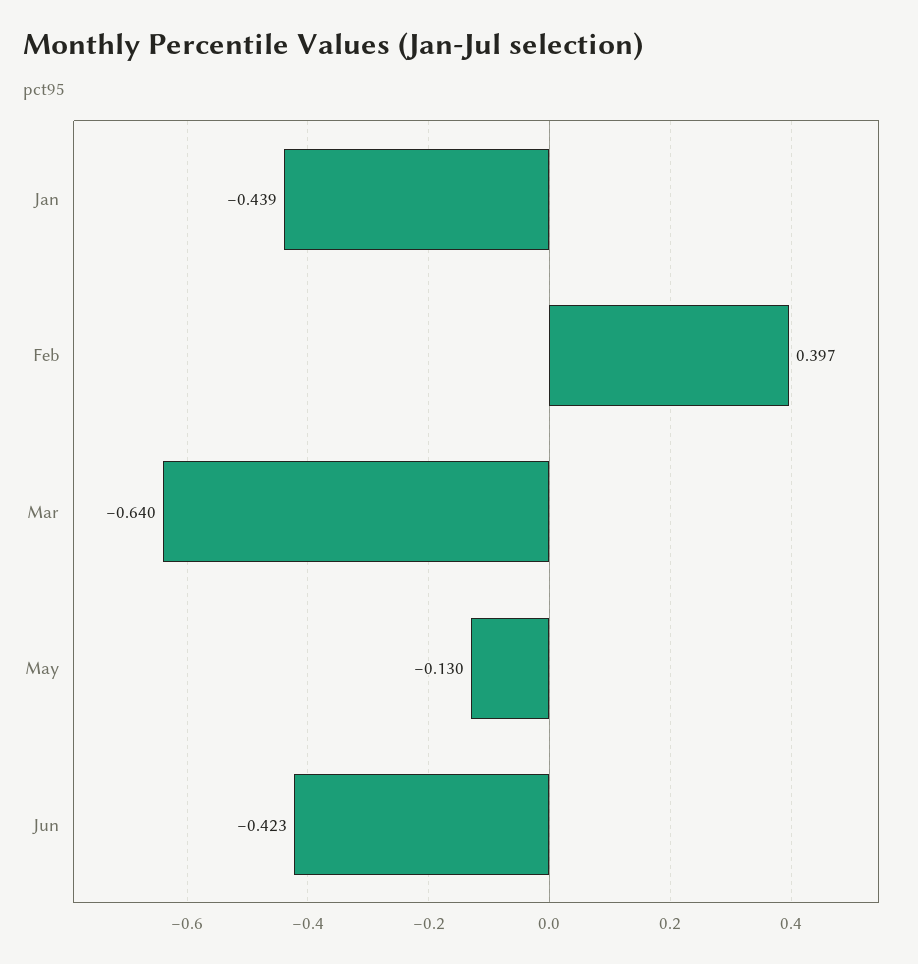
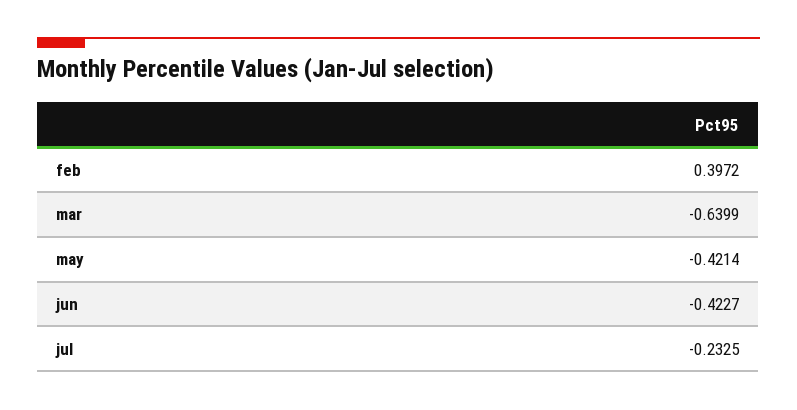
Jan: -0.439 -> none
May: -0.13 -> -0.4214
jul: none -> -0.2325

